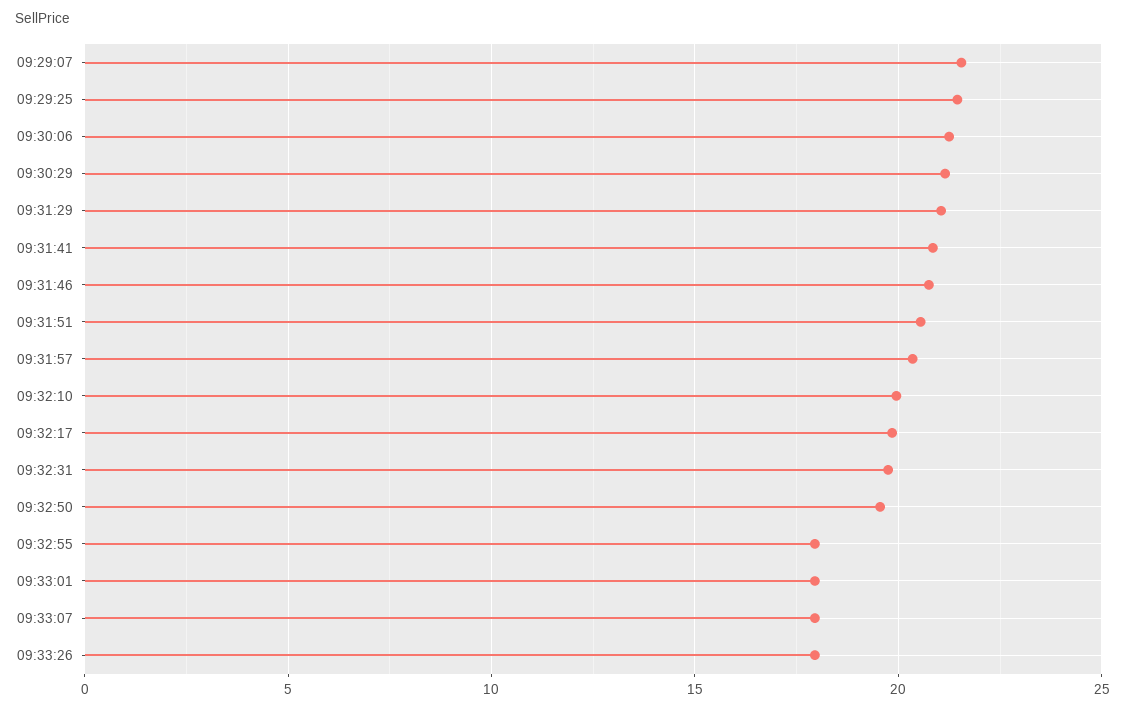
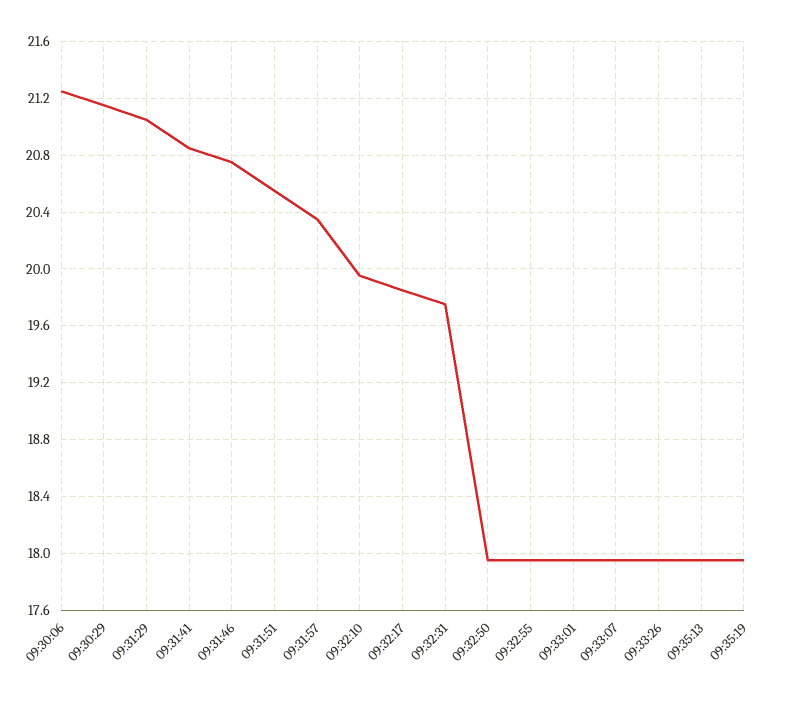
09:29:07: 21.5 -> none
09:29:25: 21.5 -> none
09:32:50: 19.5 -> 17.95
09:35:13: none -> 17.95
09:35:19: none -> 17.95

